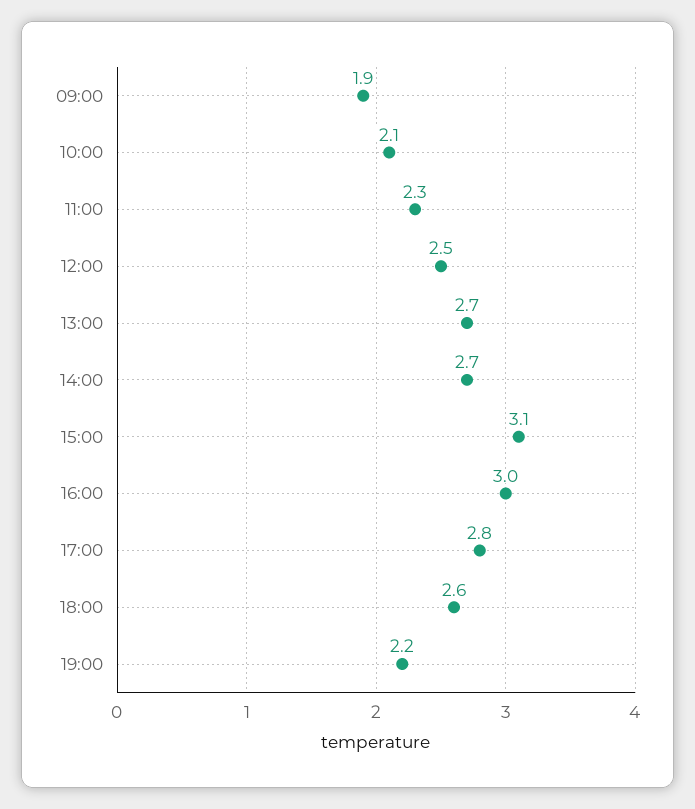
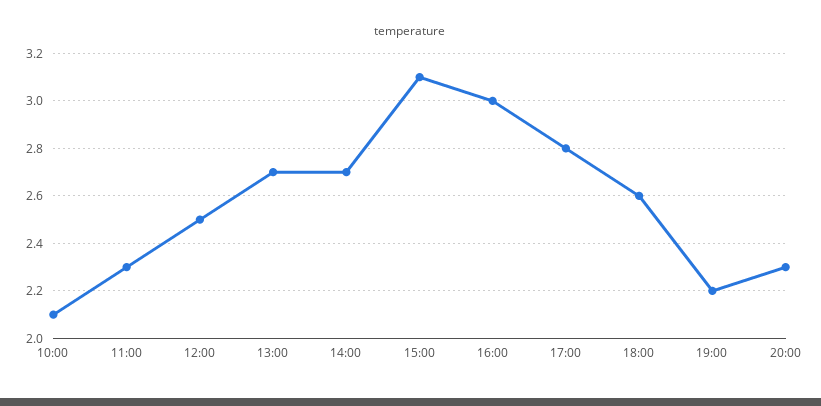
09:00: 1.9 -> none
20:00: none -> 2.3

